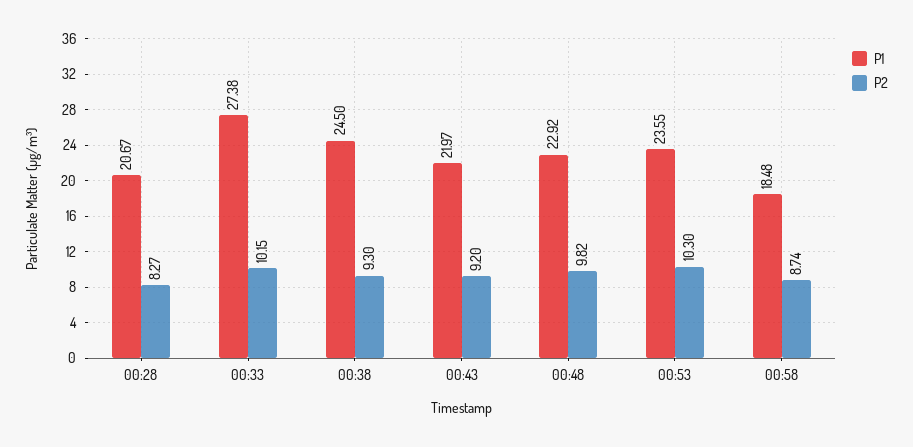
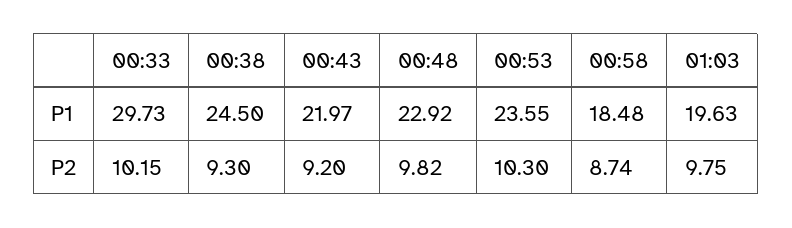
P1, 00:28: 20.67 -> none
P2, 00:28: 8.27 -> none
P1, 00:33: 27.38 -> 29.73
P1, 01:03: none -> 19.63
P2, 01:03: none -> 9.75

